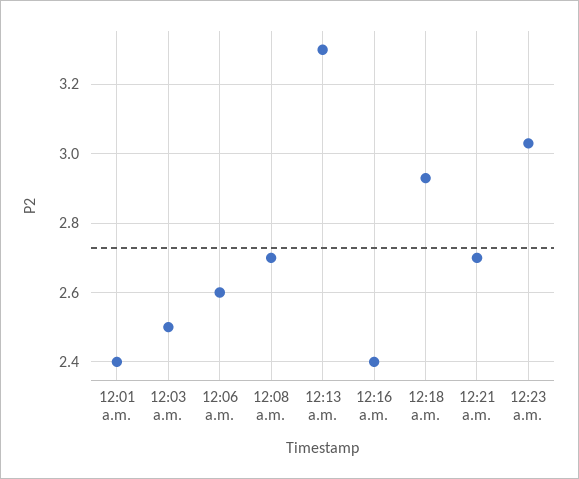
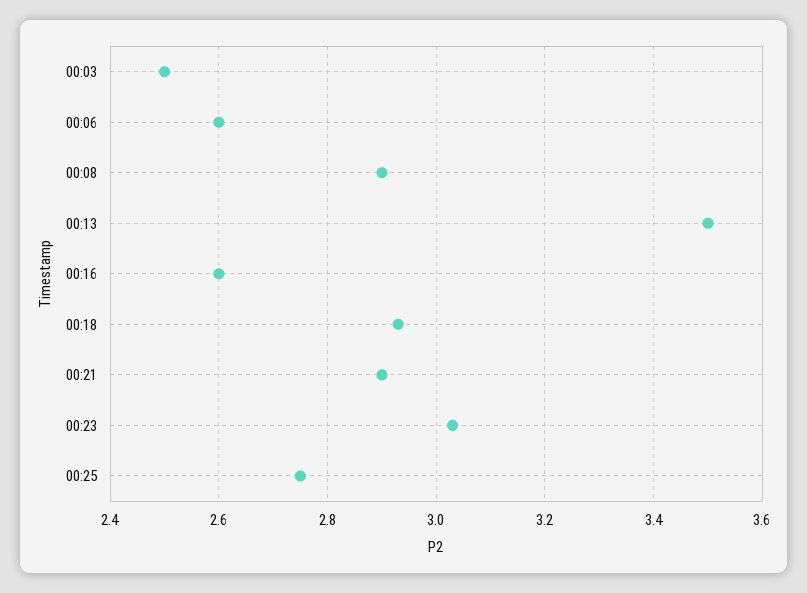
12:01 a.m.: 2.4 -> none
12:08 a.m.: 2.7 -> 2.9
12:13 a.m.: 3.3 -> 3.5
12:16 a.m.: 2.4 -> 2.6
12:21 a.m.: 2.7 -> 2.9
00:25: none -> 2.75

